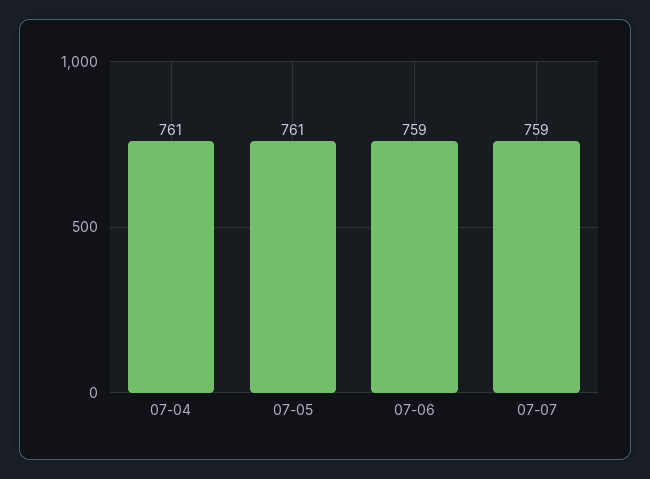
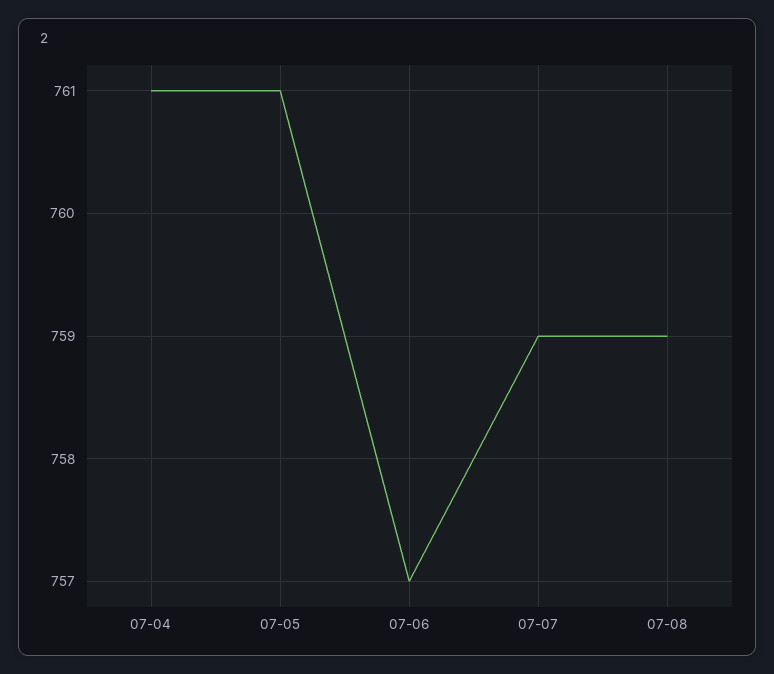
07-06: 759 -> 757
07-08: none -> 759

